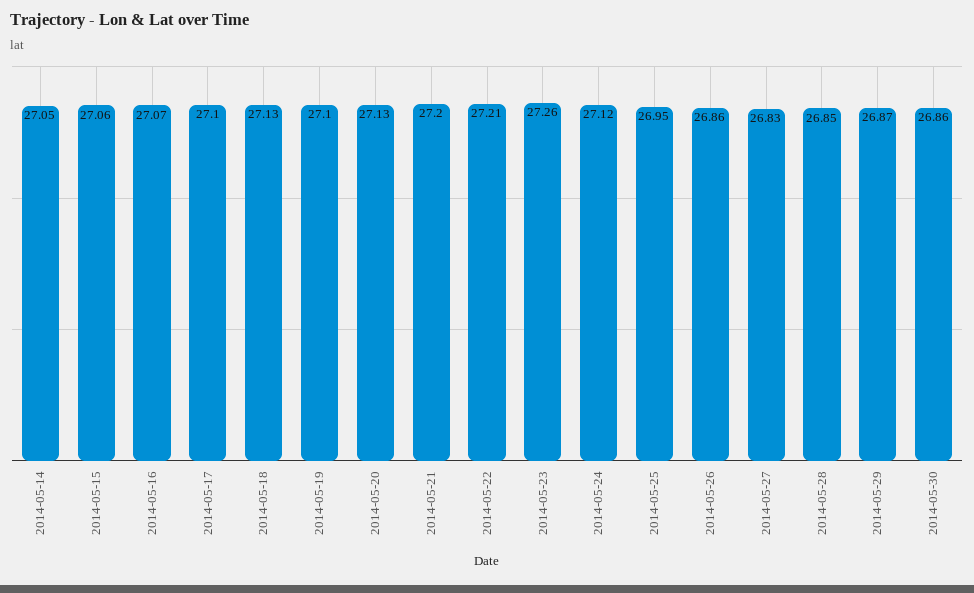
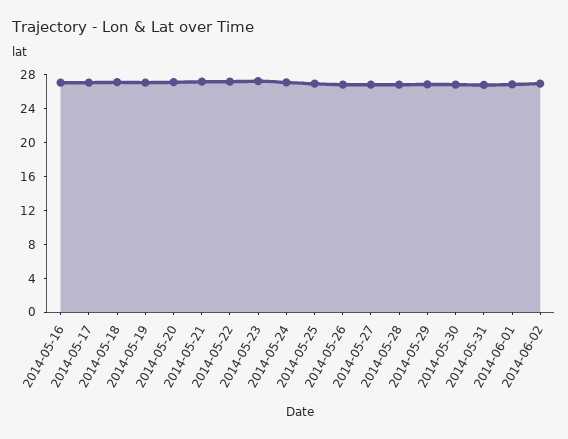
2014-05-14: 27.05 -> none
2014-05-15: 27.06 -> none
2014-05-31: none -> 27
2014-06-01: none -> 27
2014-06-02: none -> 27

